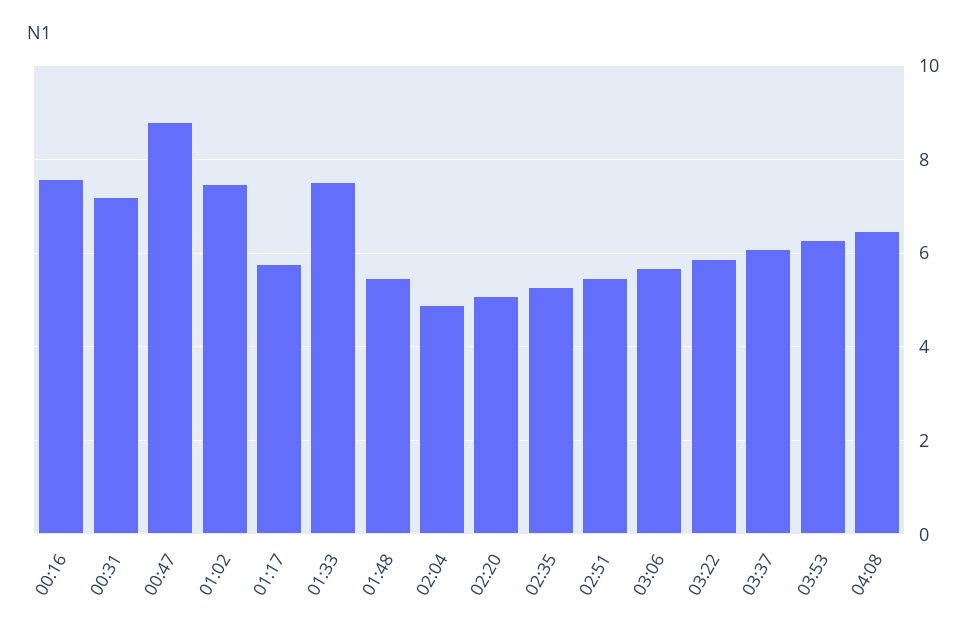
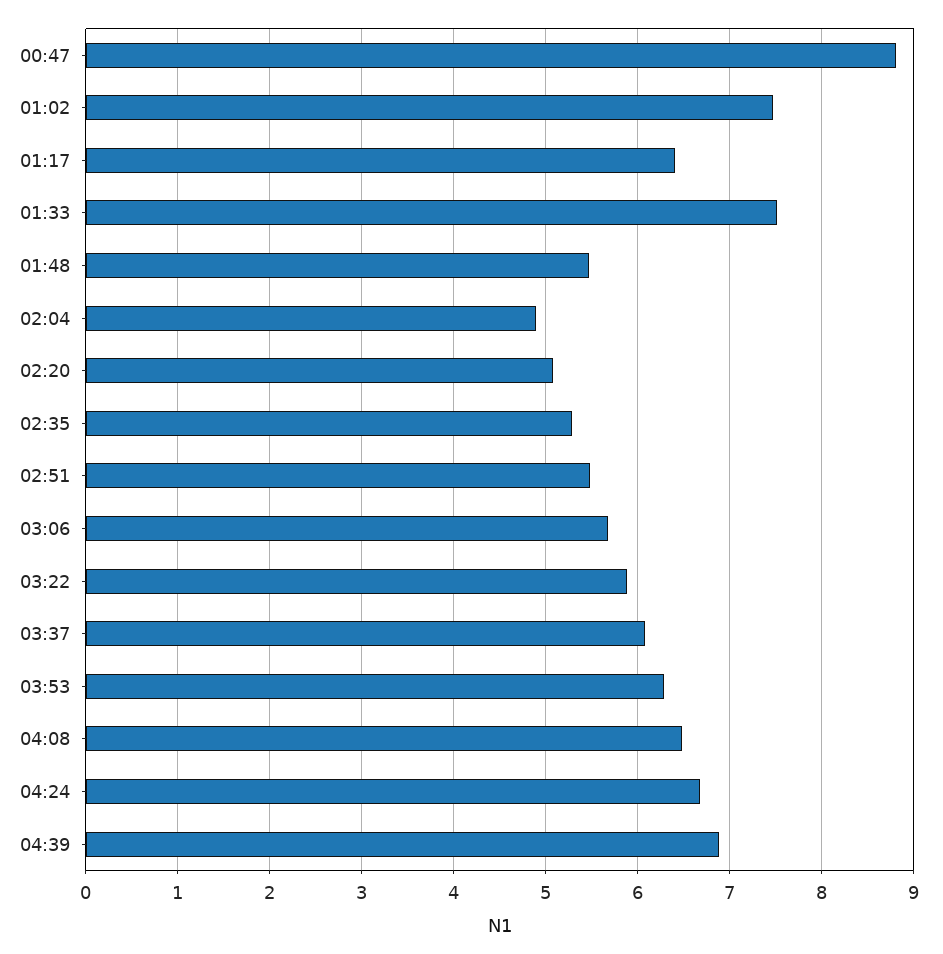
00:16: 7.6 -> none
00:31: 7.2 -> none
01:17: 5.8 -> 6.4
04:24: none -> 6.7
04:39: none -> 6.9

